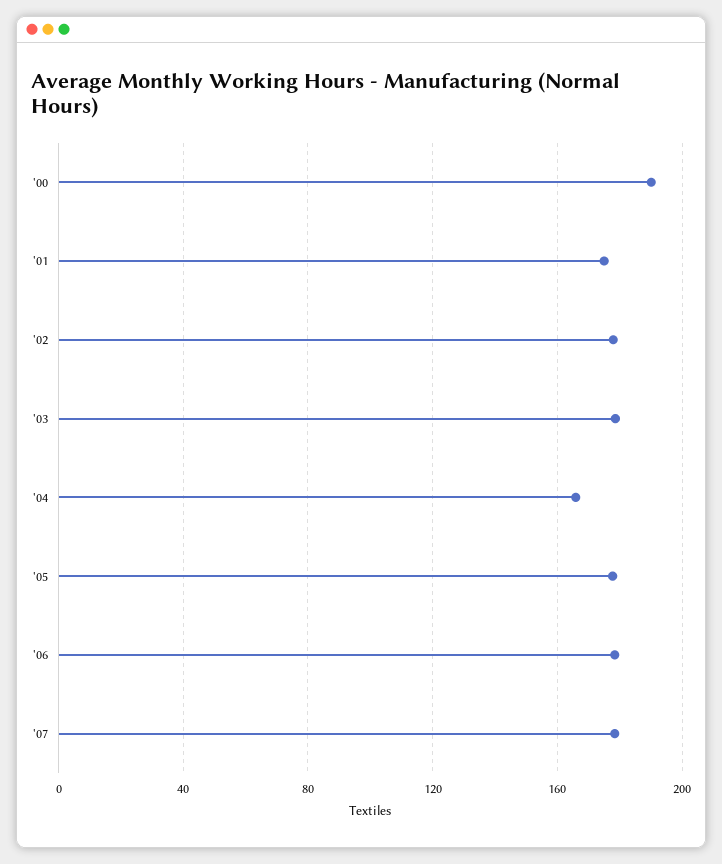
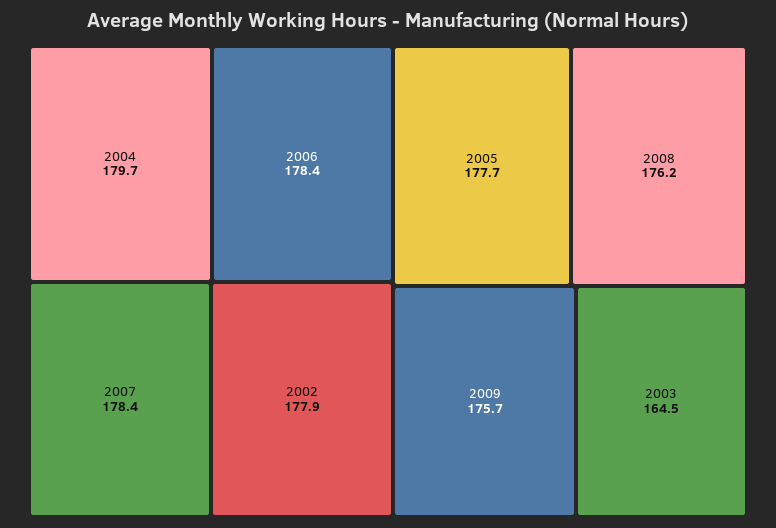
'00: 190 -> none
'01: 175 -> none
'03: 180 -> 164.5
'04: 165 -> 179.7
2008: none -> 176.2
2009: none -> 175.7

